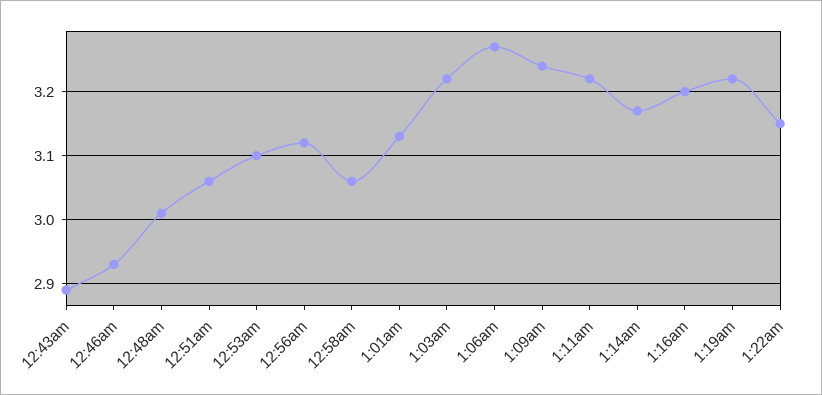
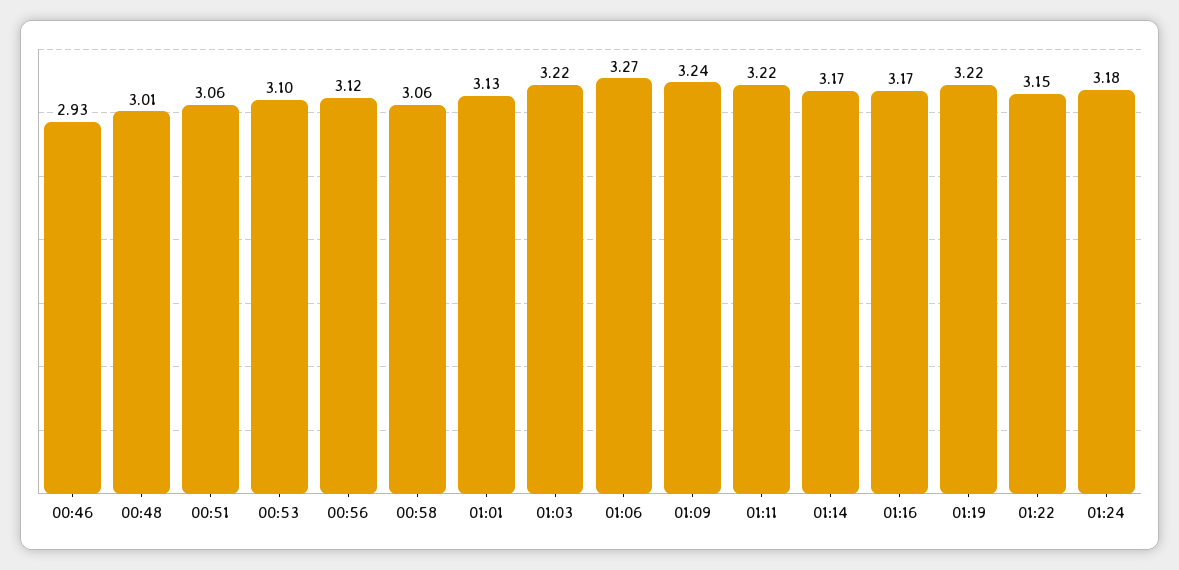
12:43am: 2.89 -> none
1:16am: 3.2 -> 3.17
01:24: none -> 3.18

